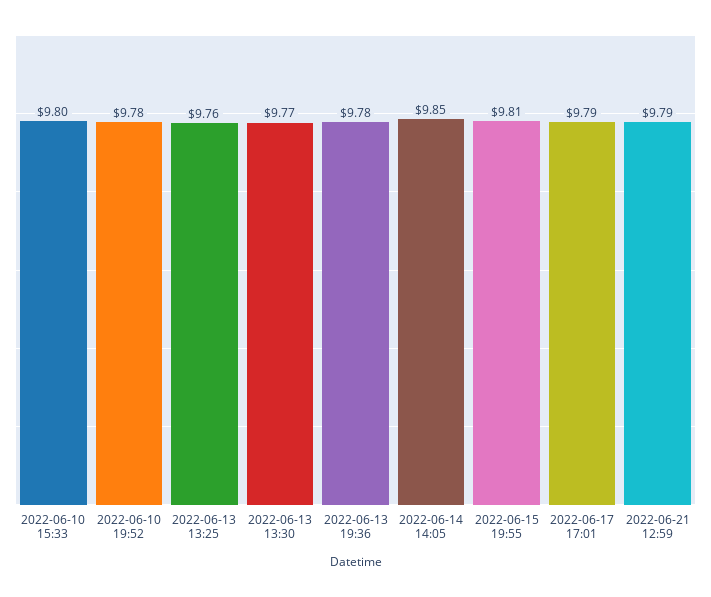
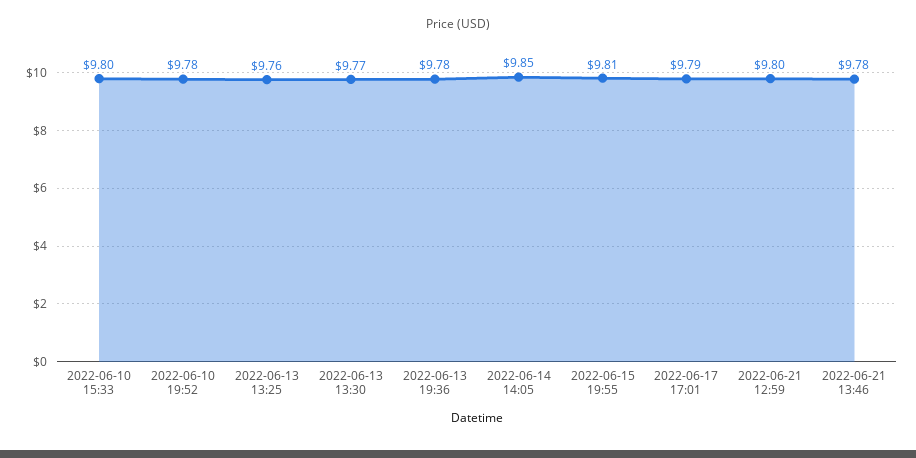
2022-06-21 12:59: 9.79 -> 9.8
2022-06-21 13:46: none -> 9.78

